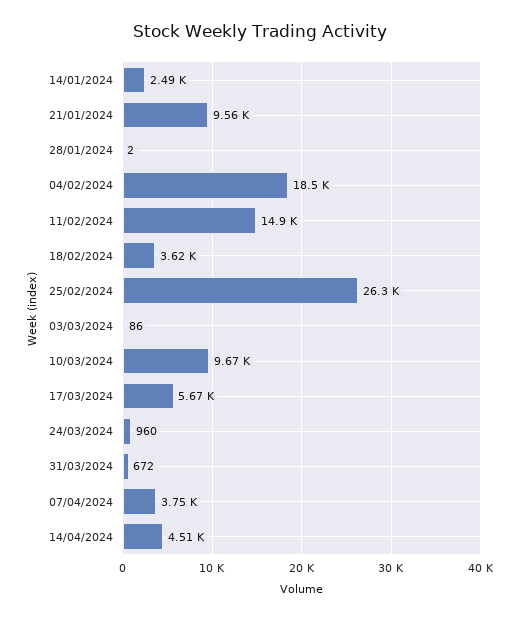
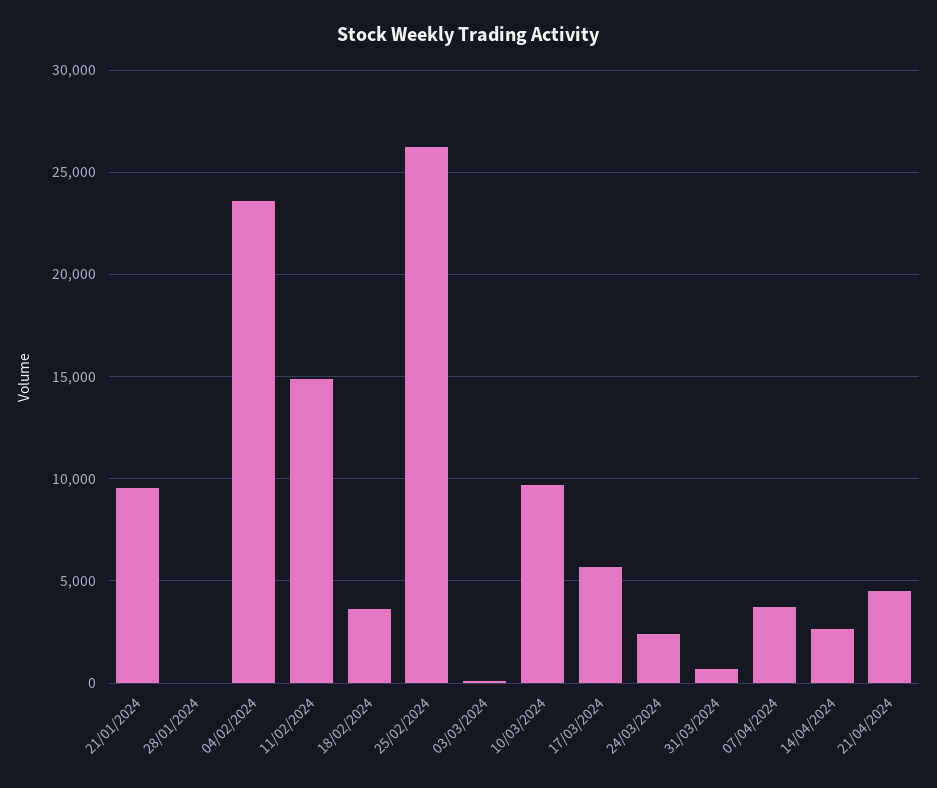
14/01/2024: 2490 -> none
04/02/2024: 18500 -> 23500
24/03/2024: 960 -> 2500
14/04/2024: 4510 -> 2500
21/04/2024: none -> 4500

